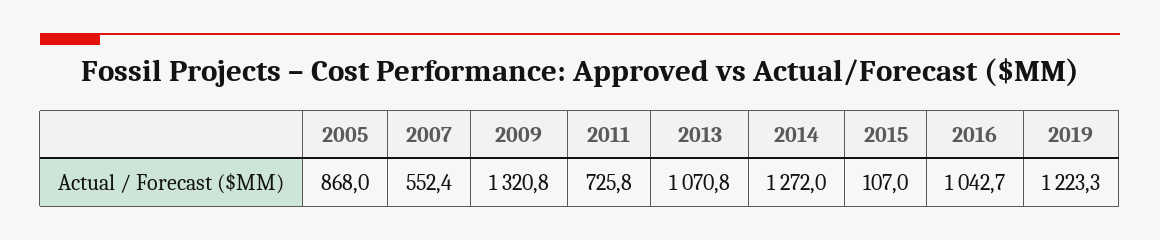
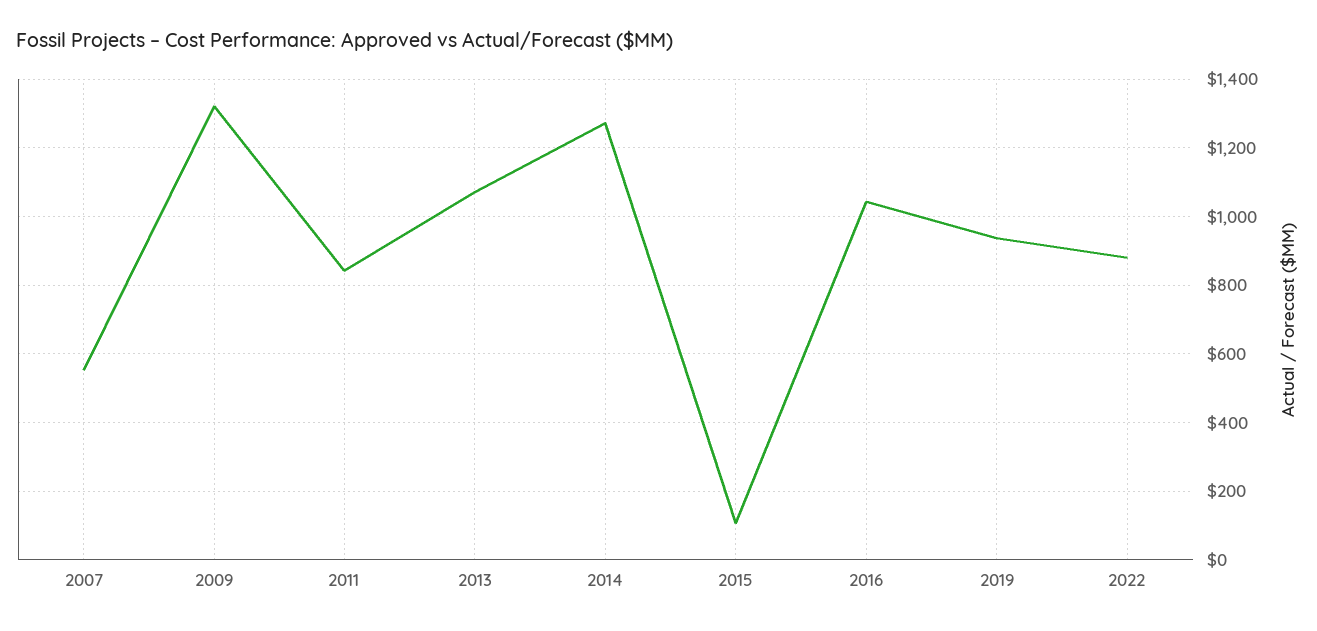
2005: 868 -> none
2011: 725.8 -> 840
2019: 1223.3 -> 940
2022: none -> 880

